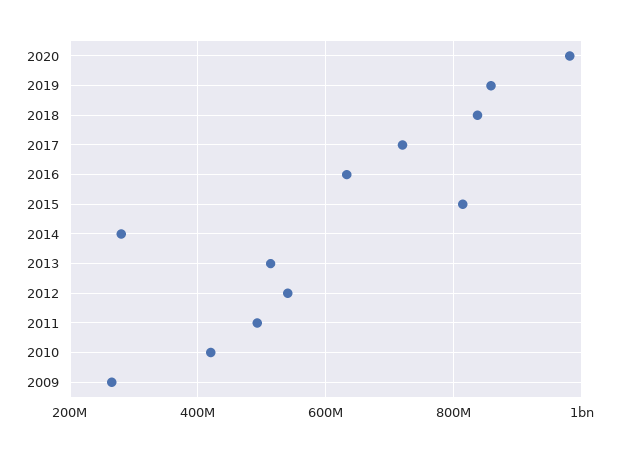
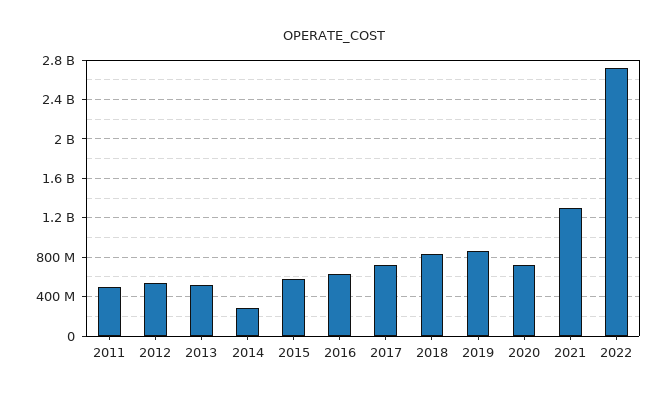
2020: 980000000 -> 700000000
2015: 820000000 -> 600000000
2010: 420000000 -> none
2009: 260000000 -> none
2021: none -> 1300000000
2022: none -> 2700000000

